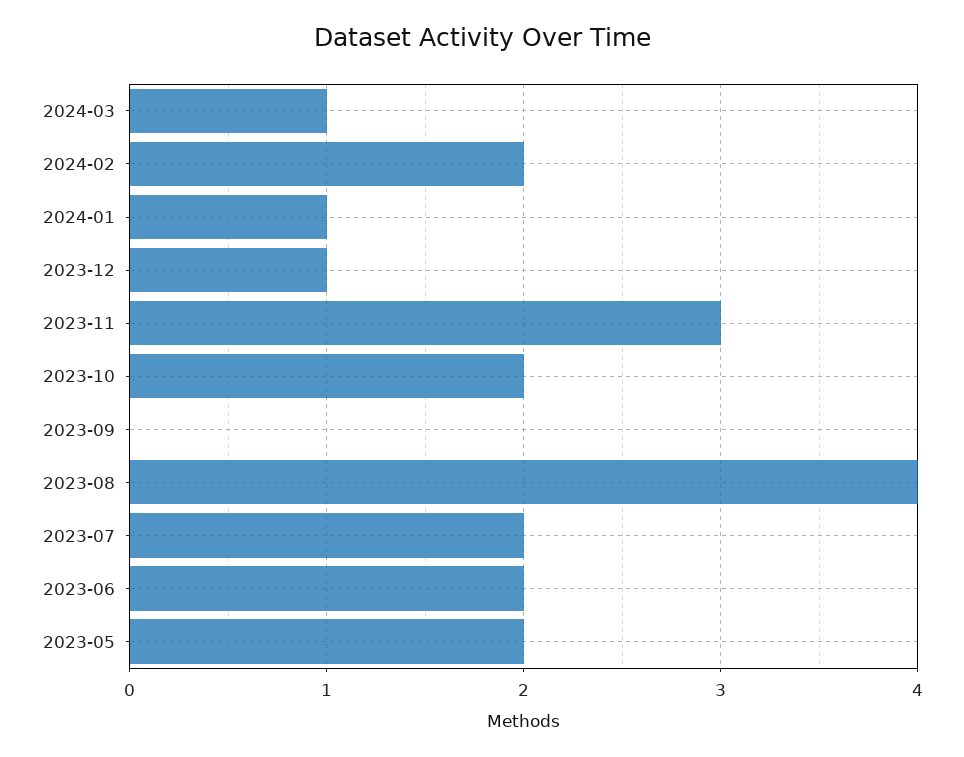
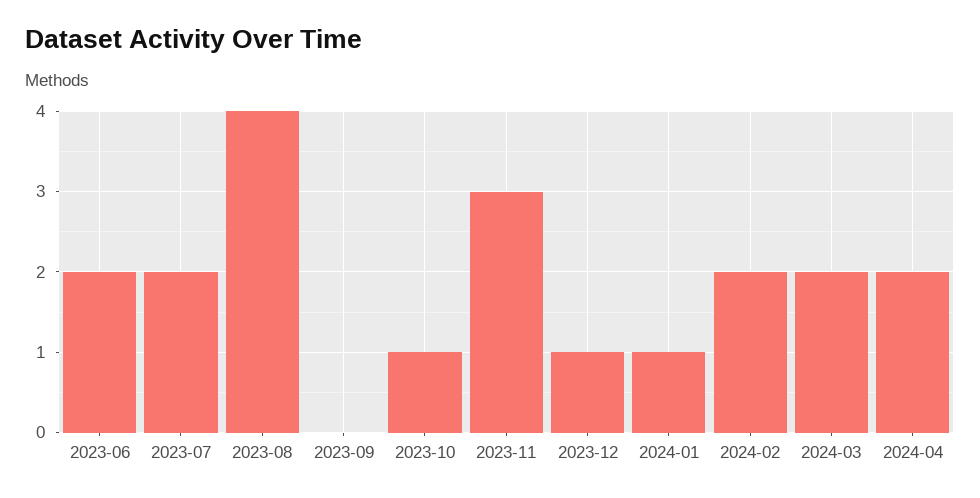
2024-03: 1 -> 2
2023-10: 2 -> 1
2023-05: 2 -> none
2024-04: none -> 2

